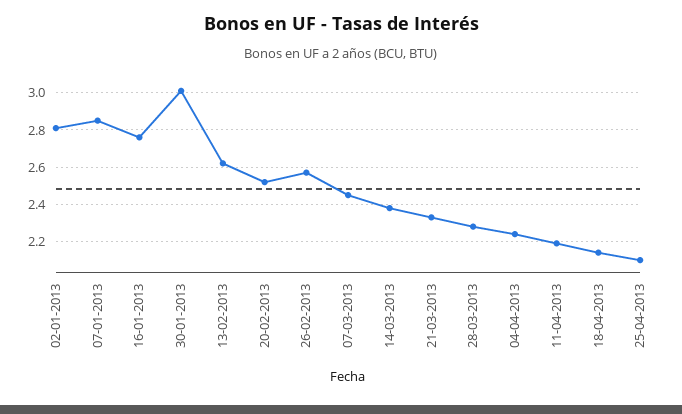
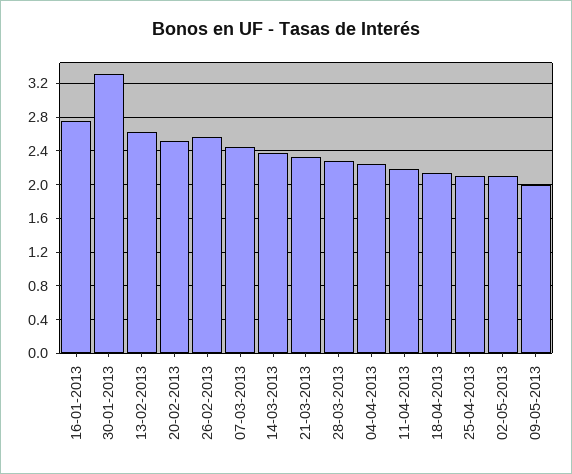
02-01-2013: 2.8 -> none
07-01-2013: 2.85 -> none
30-01-2013: 3 -> 3.3
02-05-2013: none -> 2.1
09-05-2013: none -> 2

